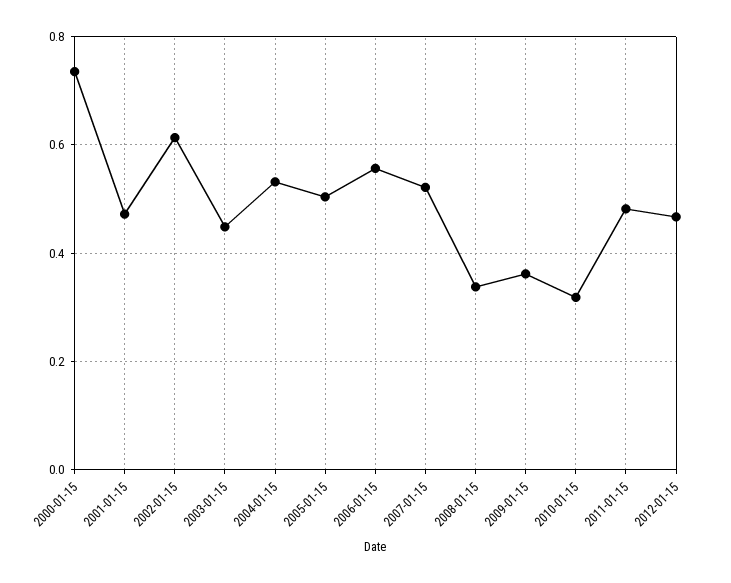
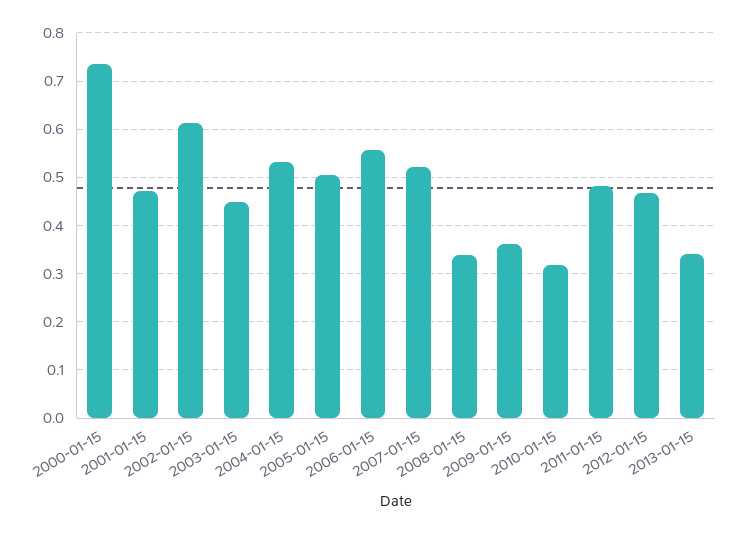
2013-01-15: none -> 0.34

